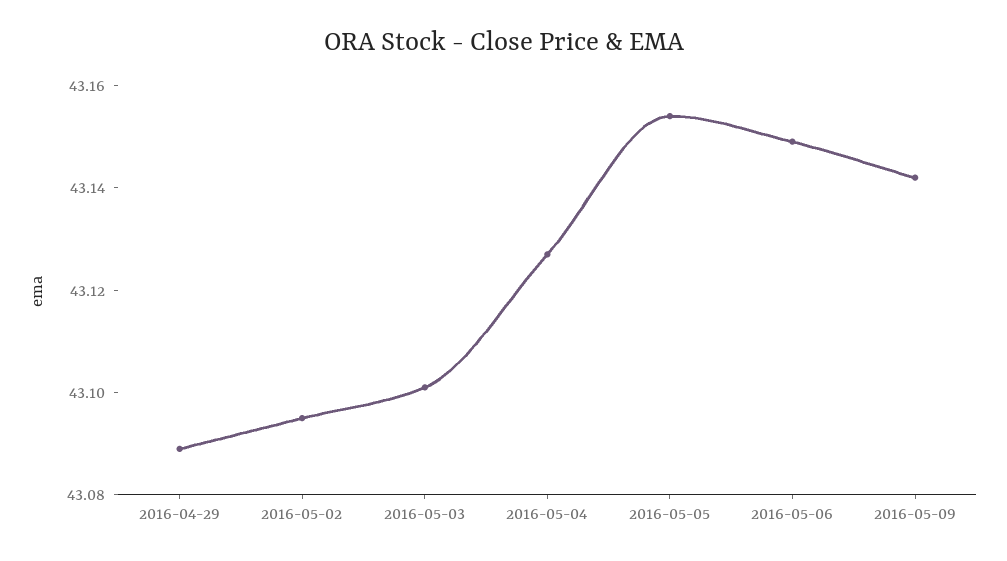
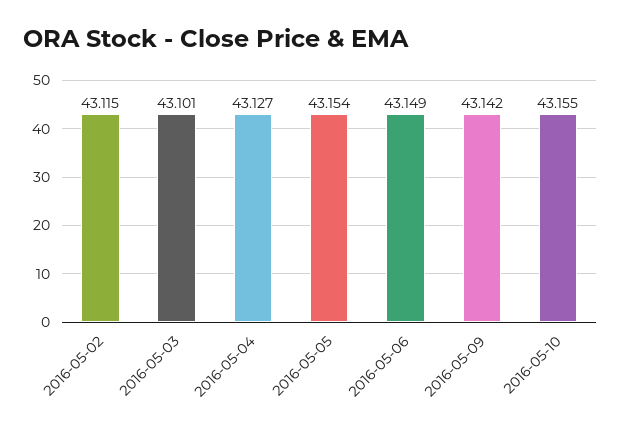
2016-04-29: 43.09 -> none
2016-05-02: 43.095 -> 43.115
2016-05-10: none -> 43.155

